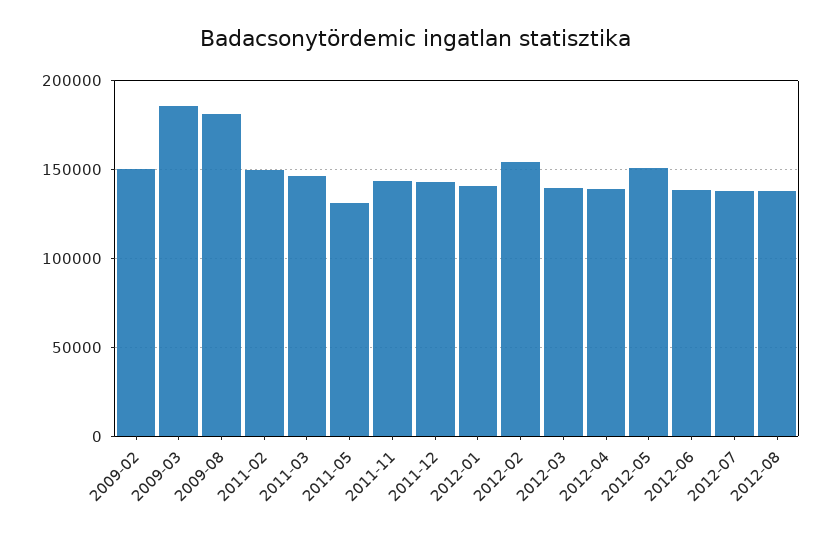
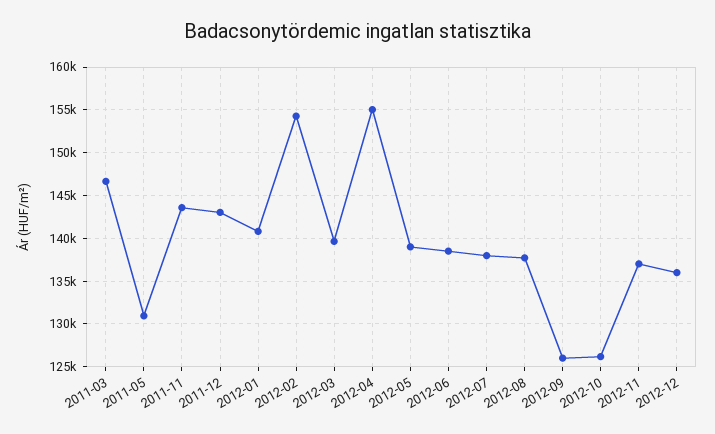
2009-02: 150000 -> none
2009-03: 185000 -> none
2009-08: 180000 -> none
2011-02: 150000 -> none
2012-04: 140000 -> 155000
2012-05: 150000 -> 139000
2012-09: none -> 126000
2012-10: none -> 126000
2012-11: none -> 137000
2012-12: none -> 136000

